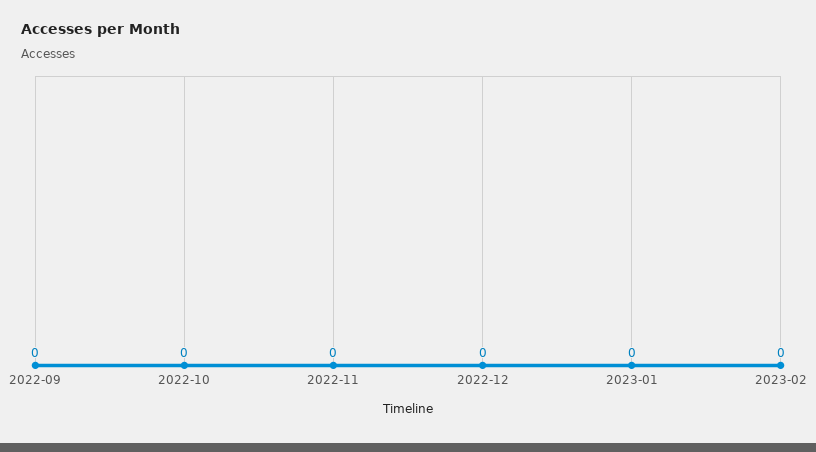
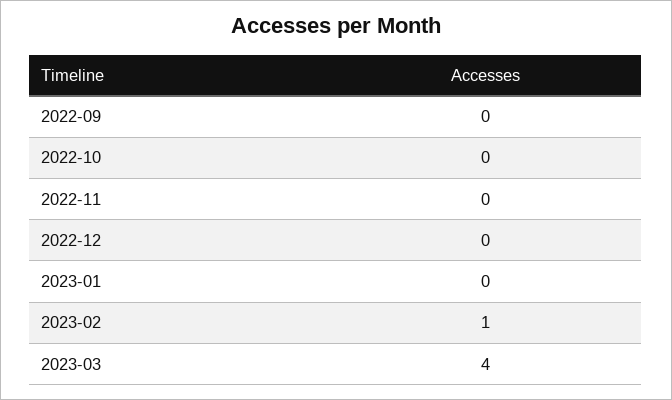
2023-02: 0 -> 1
2023-03: none -> 4

